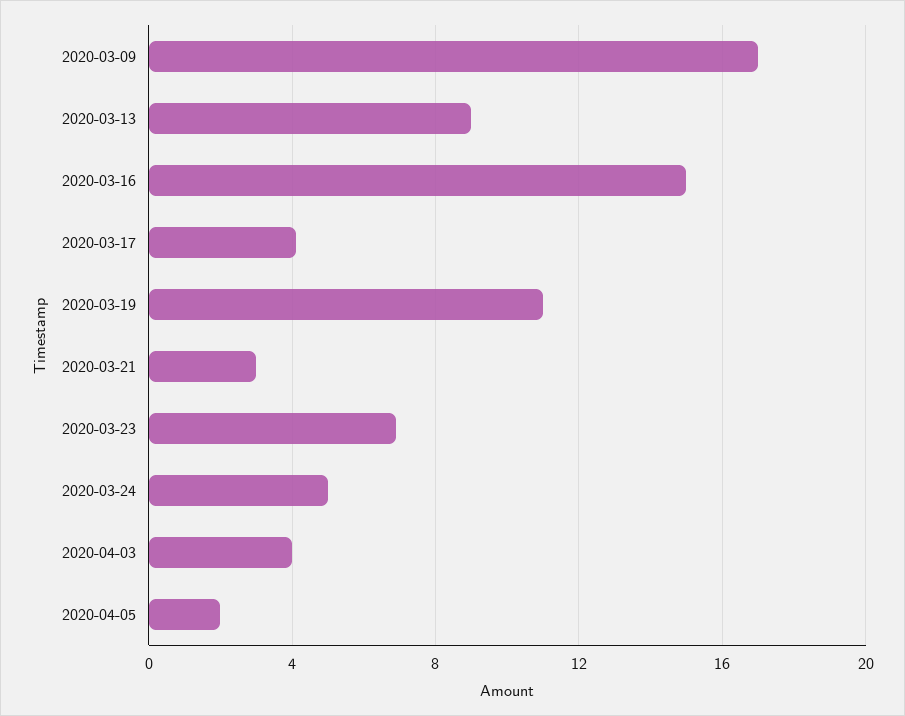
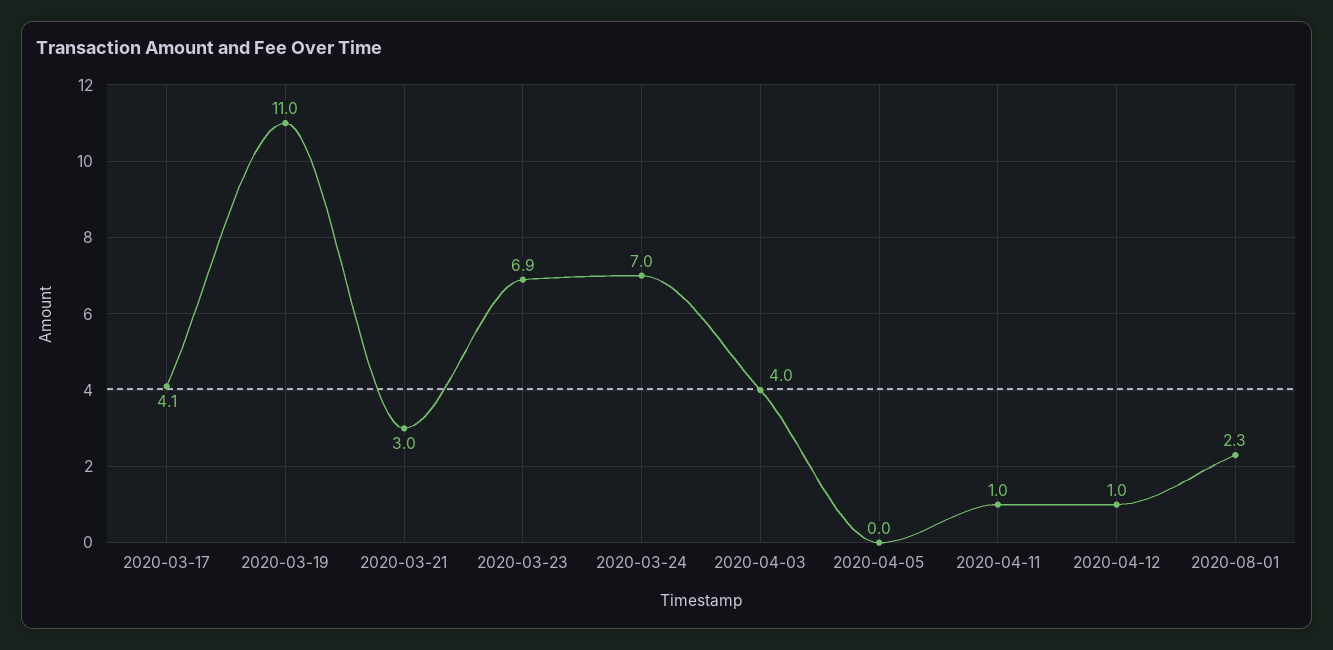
2020-03-09: 17 -> none
2020-03-13: 9 -> none
2020-03-16: 15 -> none
2020-03-24: 5 -> 7
2020-04-05: 2 -> 0
2020-04-11: none -> 1
2020-04-12: none -> 1
2020-08-01: none -> 2.3

